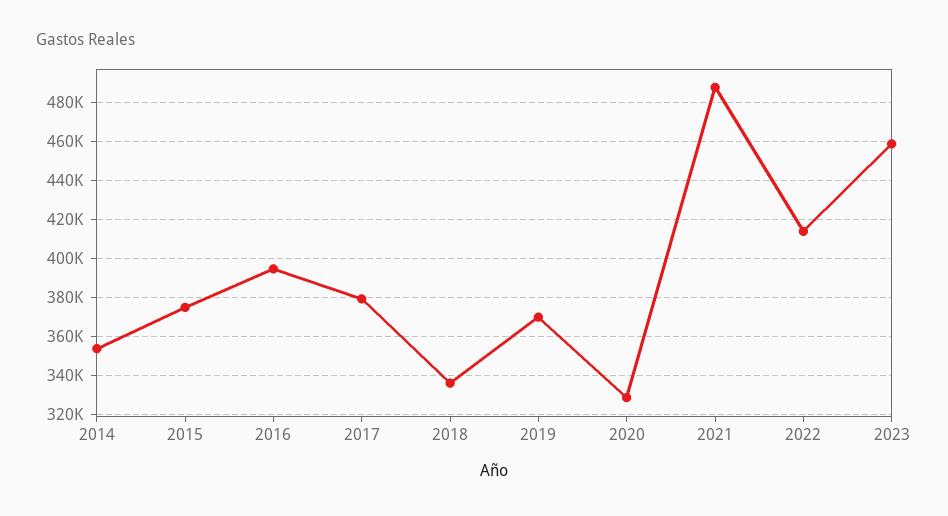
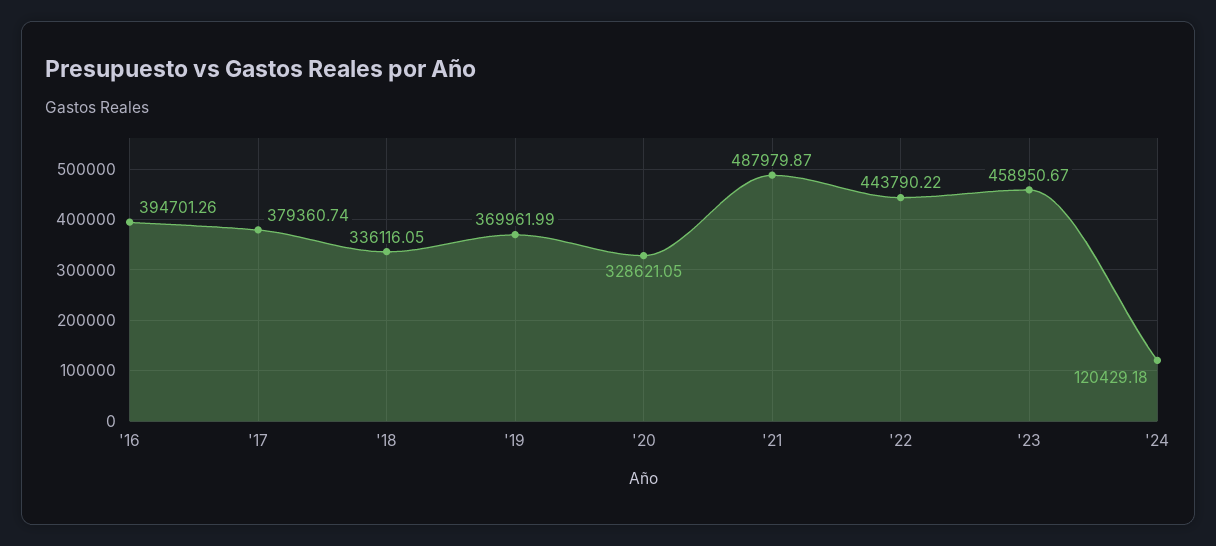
2014: 355000 -> none
2015: 375000 -> none
2022: 415000 -> 443790.22
'24: none -> 120429.18

